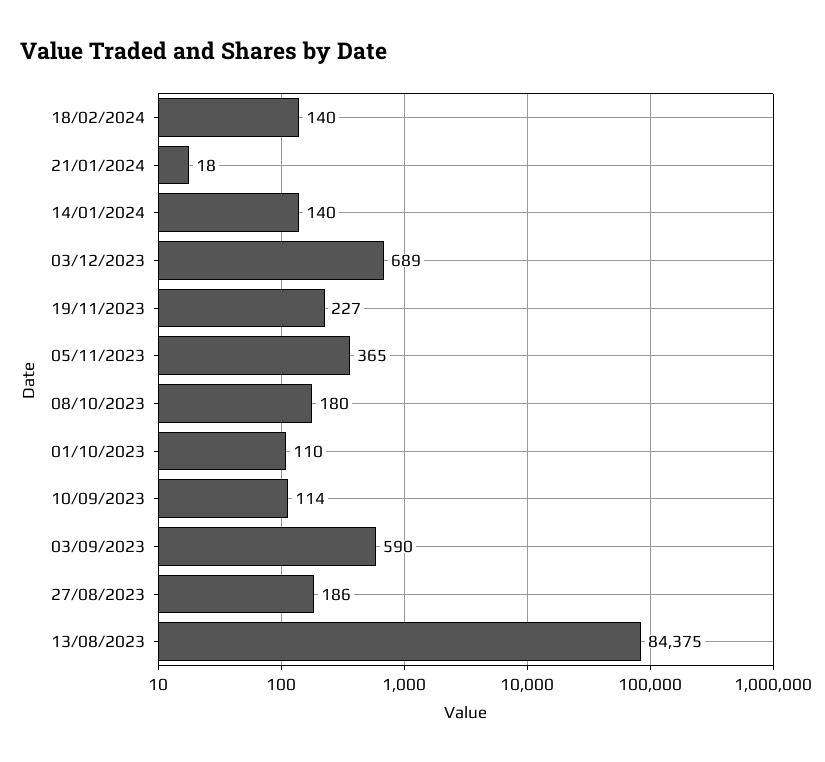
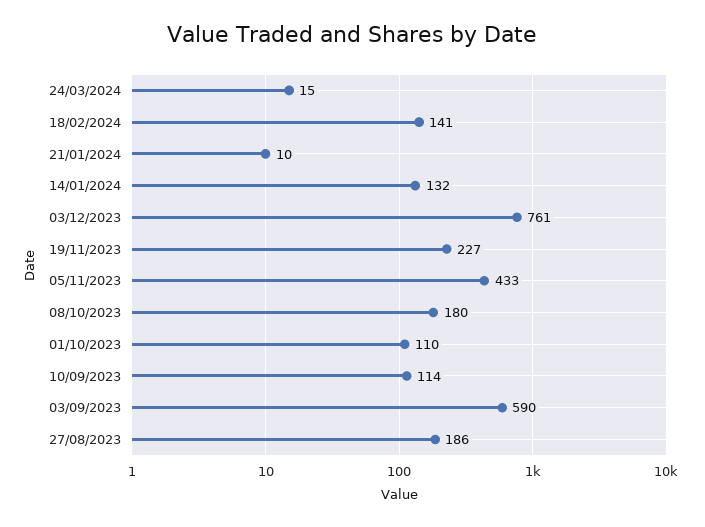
18/02/2024: 140 -> 141
21/01/2024: 18 -> 10
14/01/2024: 140 -> 132
03/12/2023: 689 -> 761
05/11/2023: 365 -> 433
13/08/2023: 84375 -> none
24/03/2024: none -> 15

